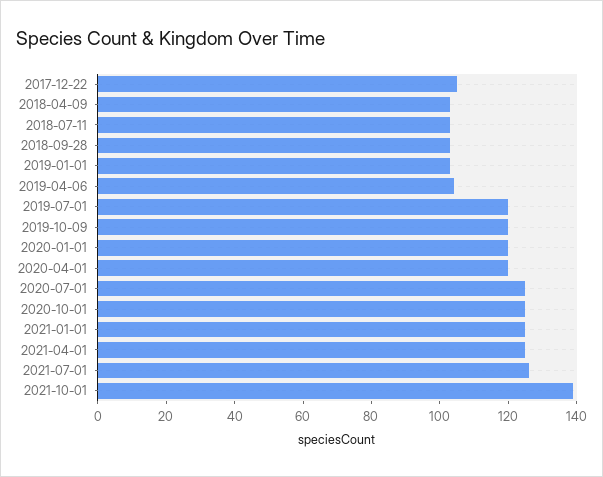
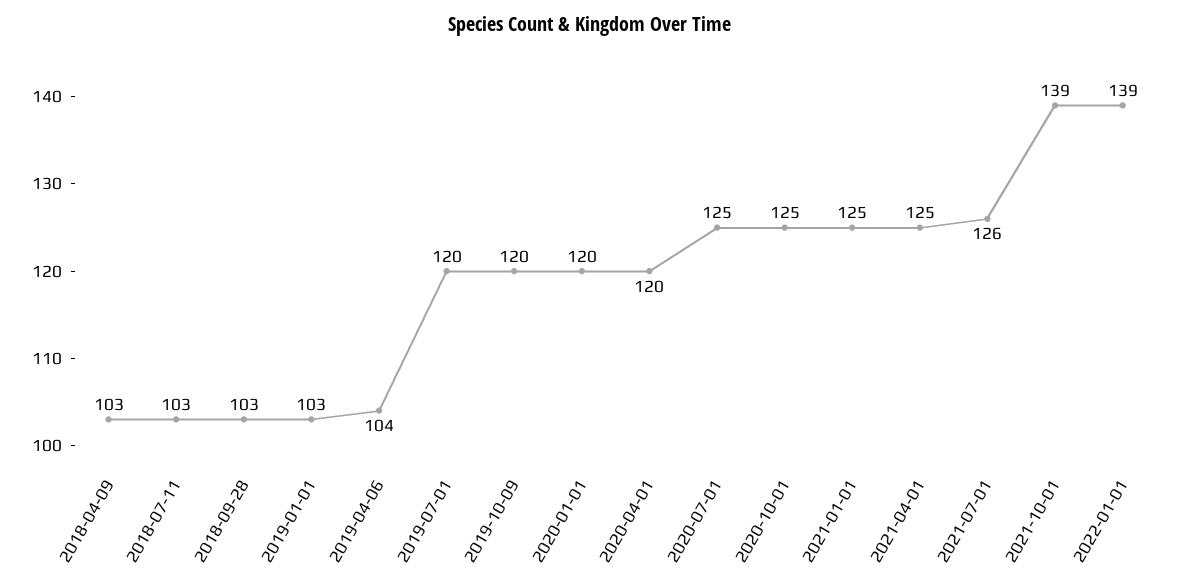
2017-12-22: 105 -> none
2022-01-01: none -> 139

